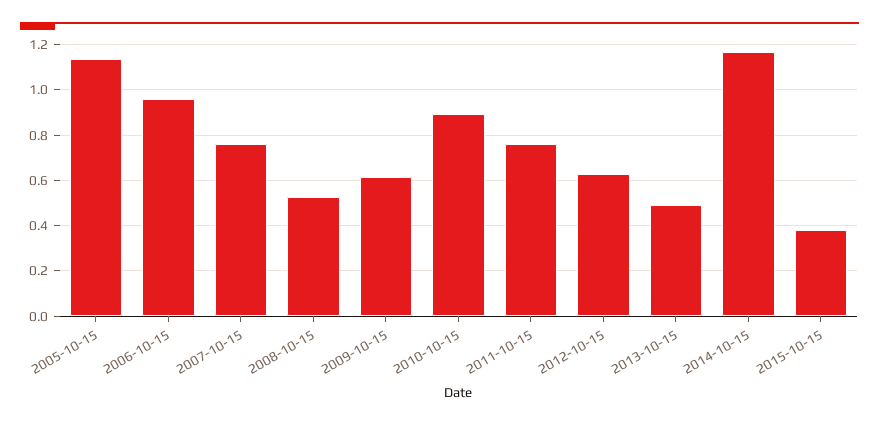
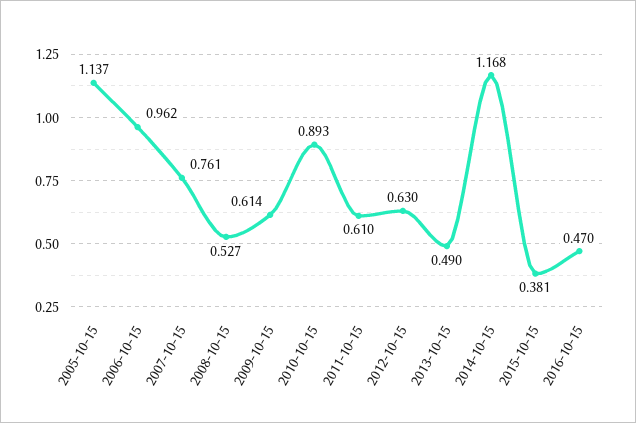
2011-10-15: 0.75 -> 0.61
2016-10-15: none -> 0.47

